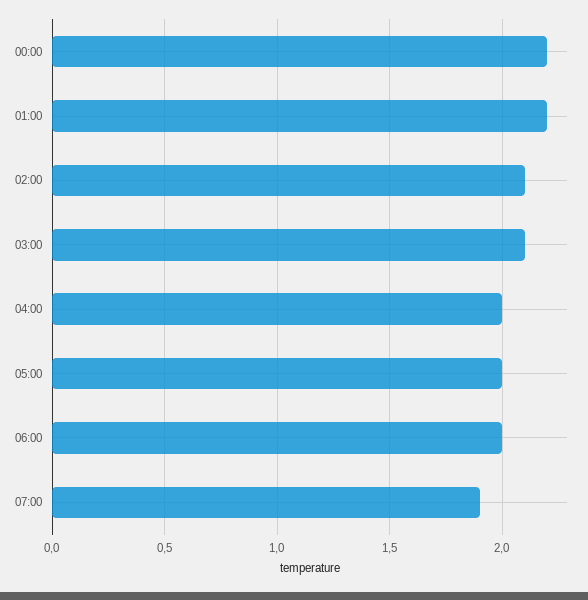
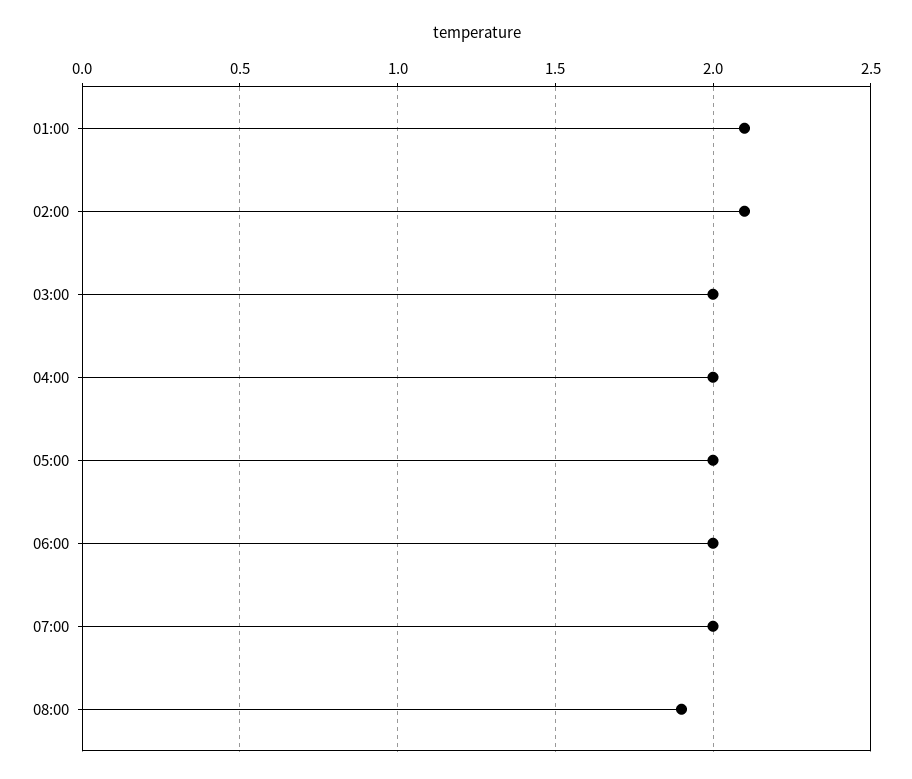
00:00: 2.2 -> none
01:00: 2.2 -> 2.1
03:00: 2.1 -> 2
07:00: 1.9 -> 2
08:00: none -> 1.9

